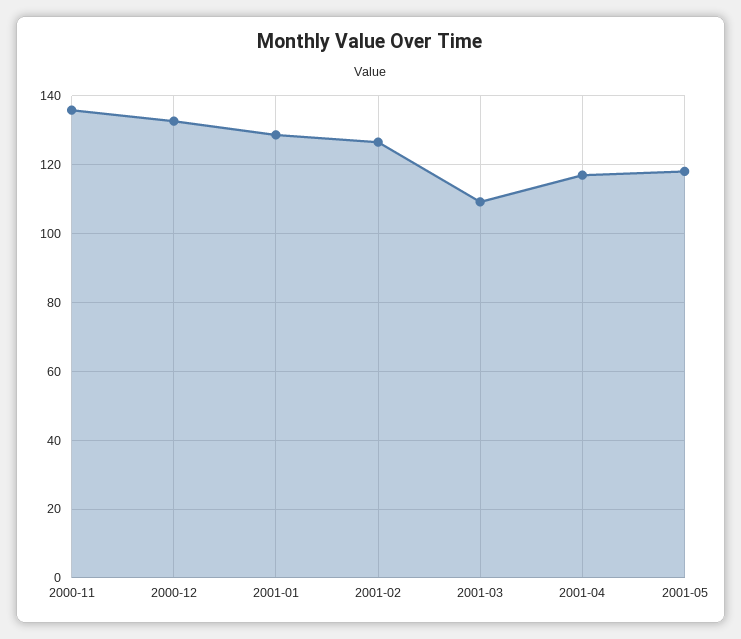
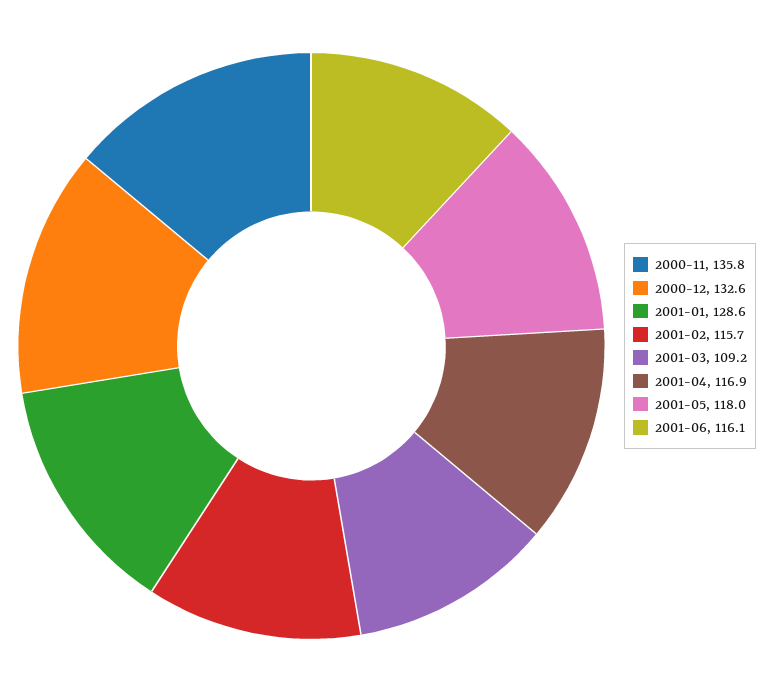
2001-02: 126 -> 115.7
2001-06: none -> 116.1

